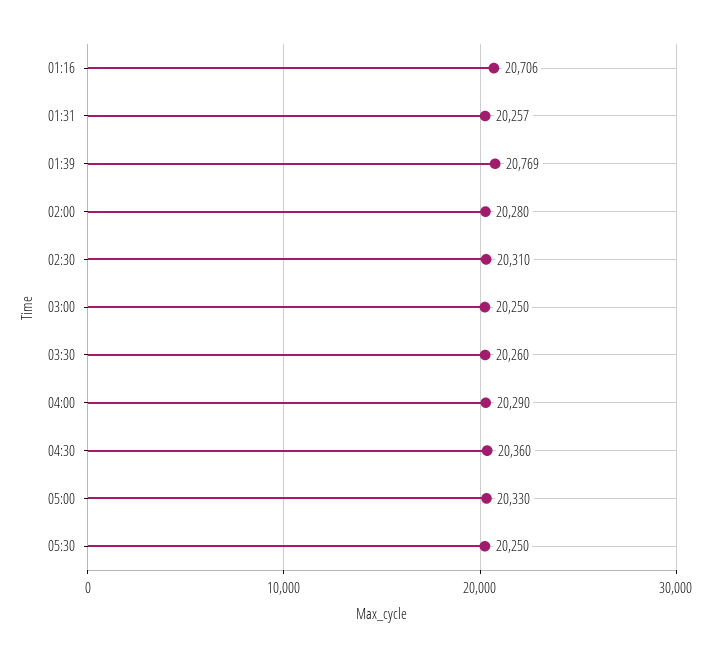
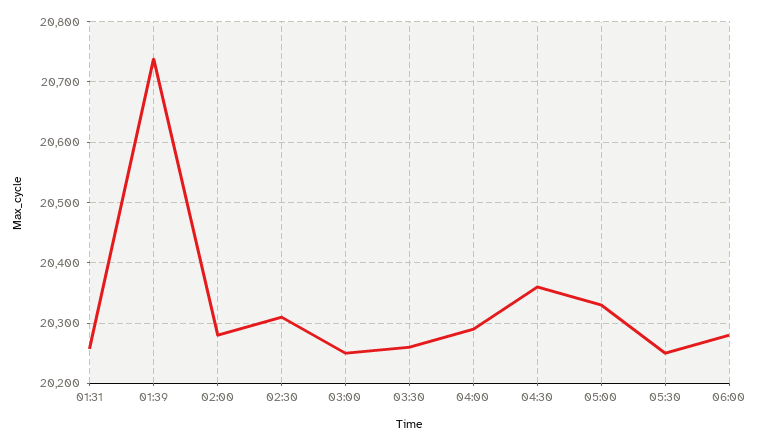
01:16: 20706 -> none
01:39: 20769 -> 20740
06:00: none -> 20280

